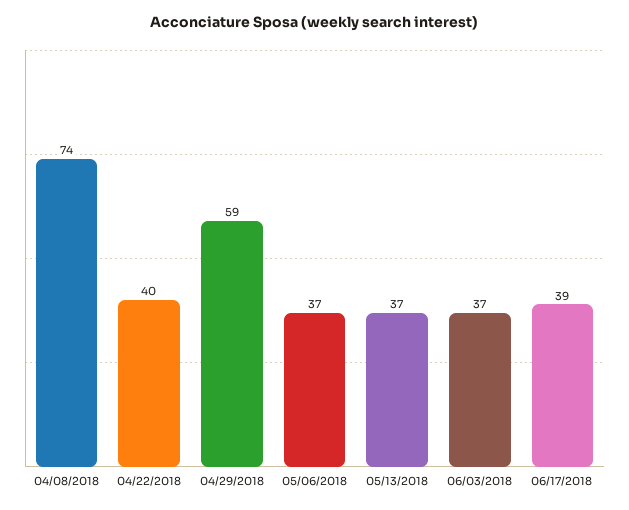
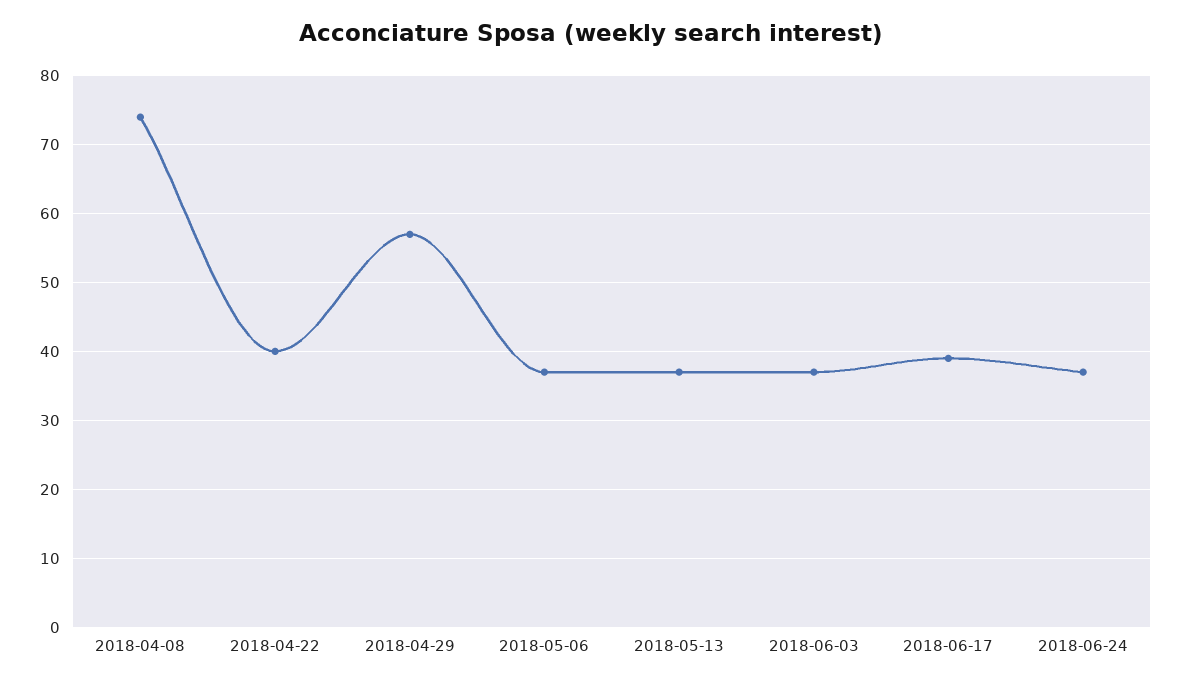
04/29/2018: 59 -> 57
2018-06-24: none -> 37

